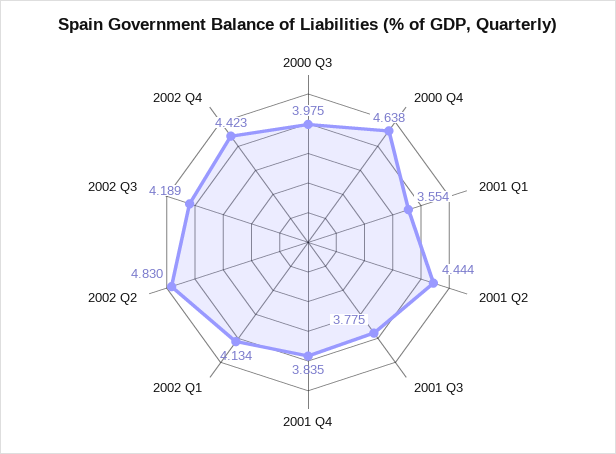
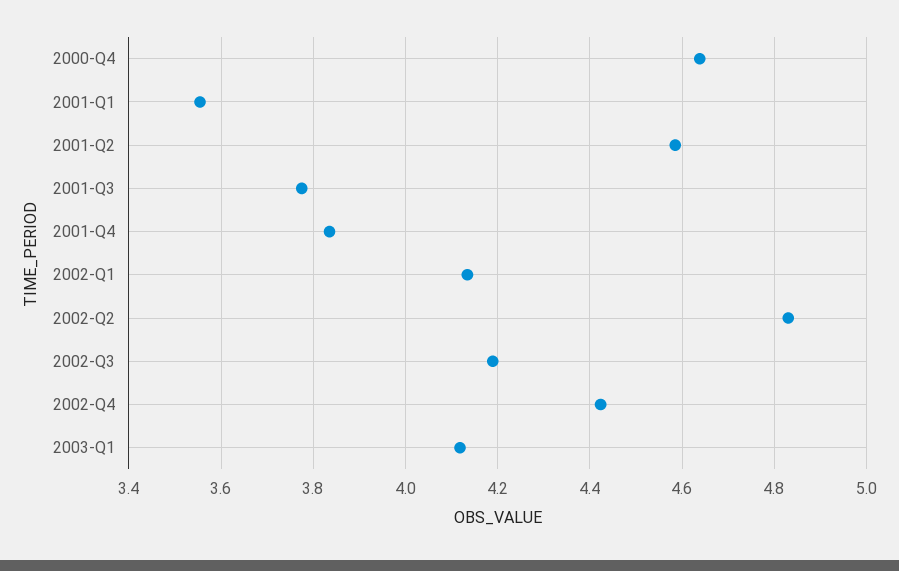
2000 Q3: 3.975 -> none
2001 Q2: 4.444 -> 4.58
2003-Q1: none -> 4.12

